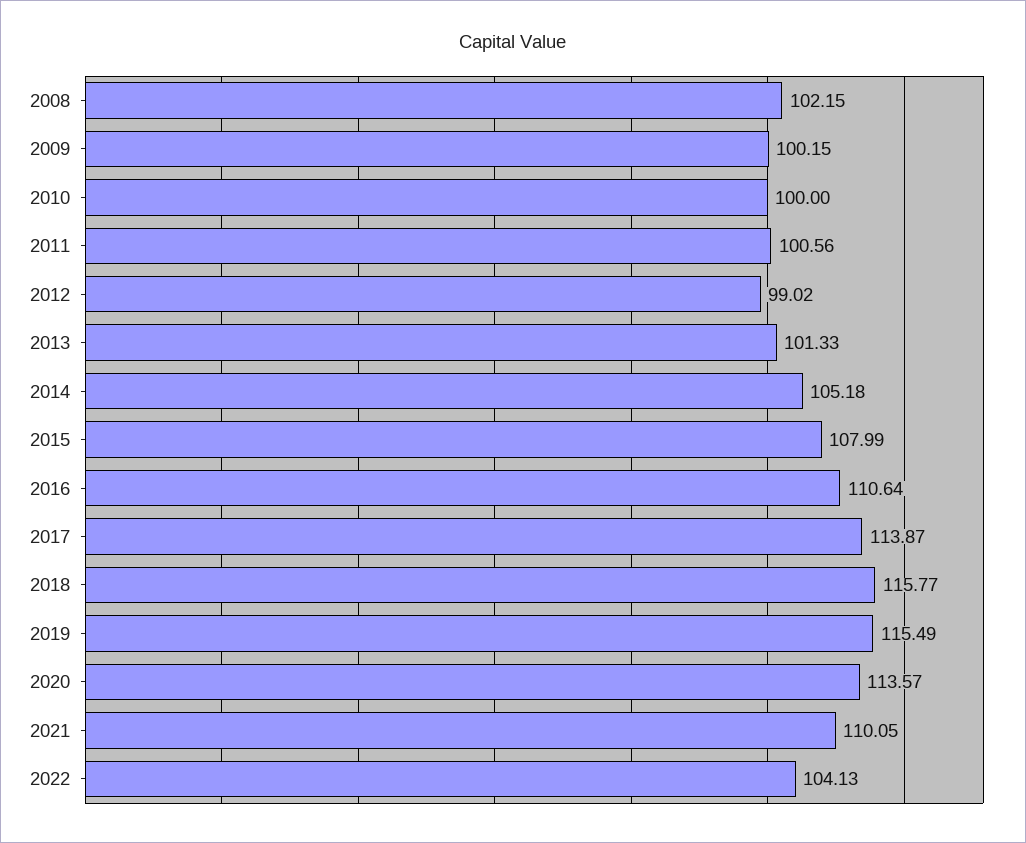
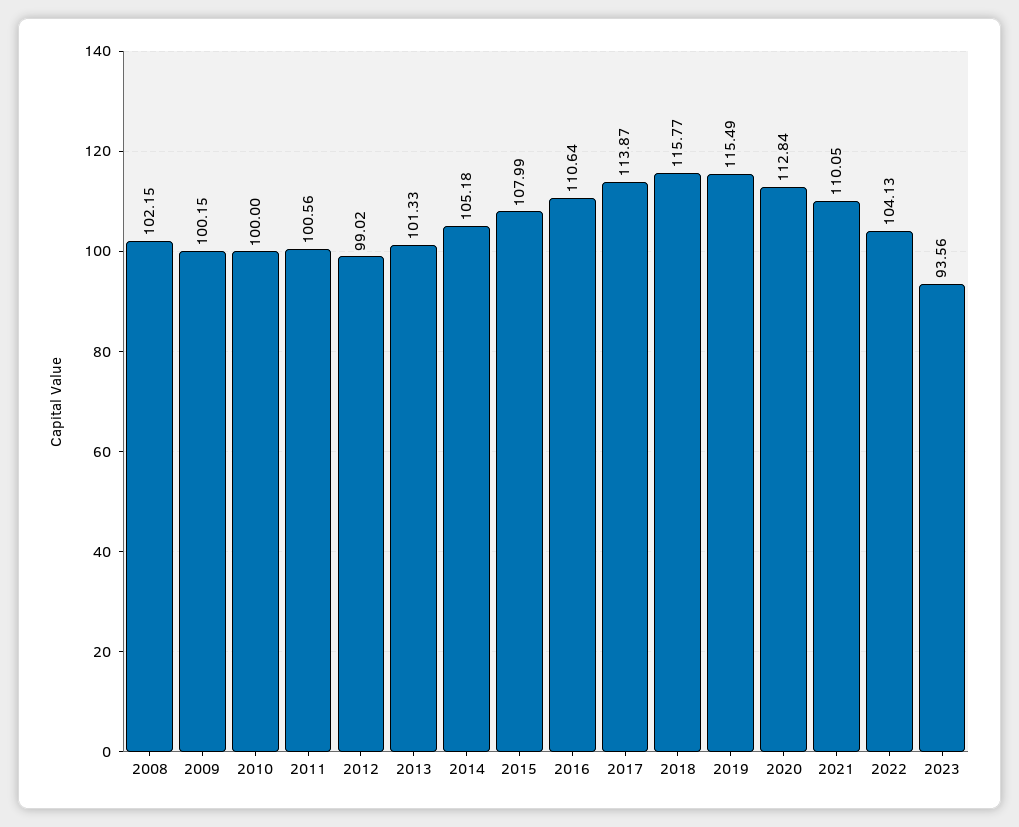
2020: 113.57 -> 112.84
2023: none -> 93.56

